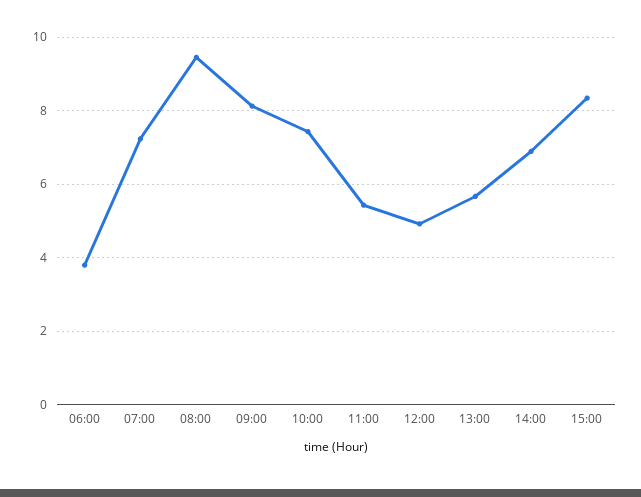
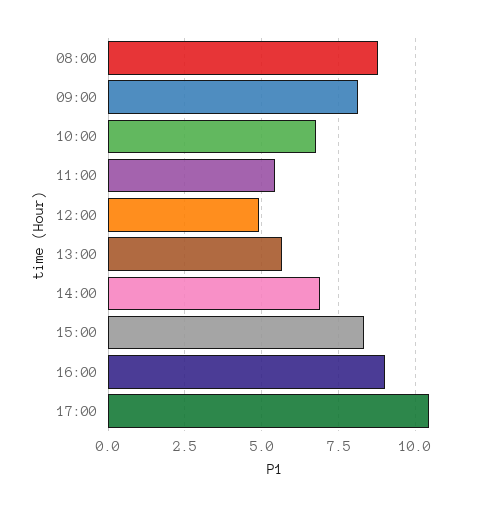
06:00: 3.8 -> none
07:00: 7.2 -> none
08:00: 9.4 -> 8.75
10:00: 7.4 -> 6.75
16:00: none -> 9
17:00: none -> 10.5

